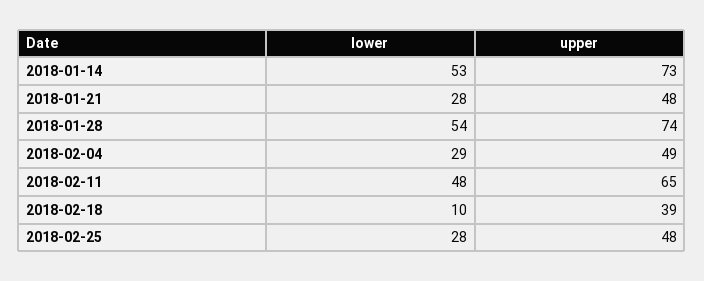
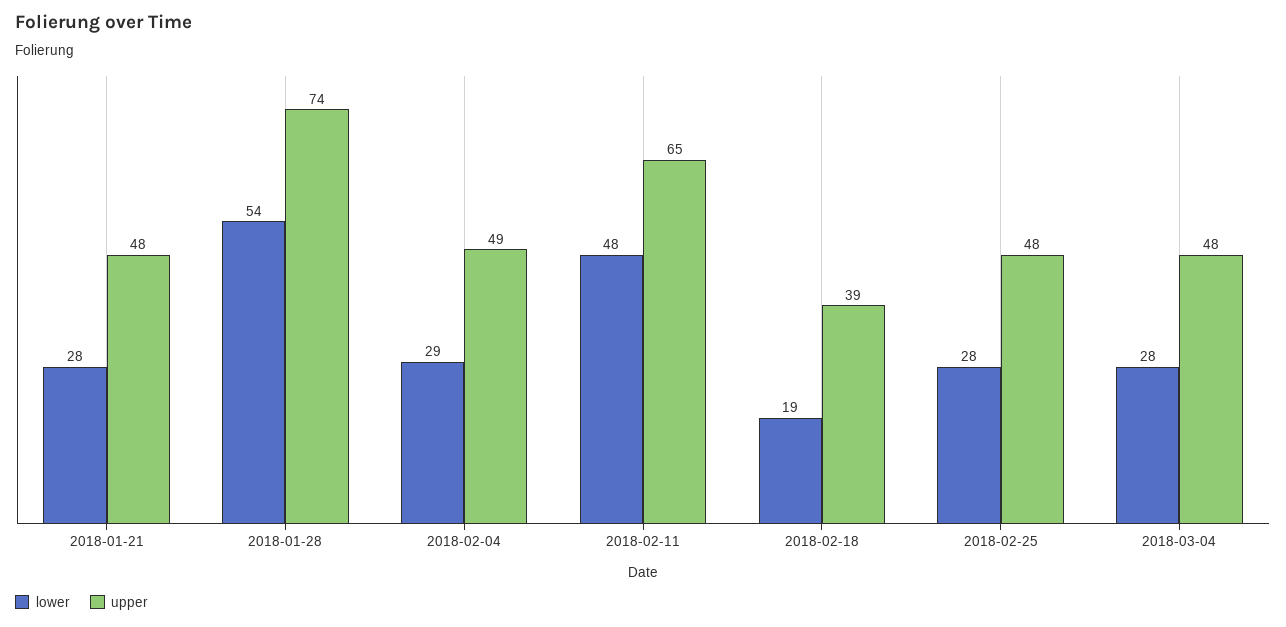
lower, 2018-01-14: 53 -> none
upper, 2018-01-14: 73 -> none
lower, 2018-02-18: 10 -> 19
lower, 2018-03-04: none -> 28
upper, 2018-03-04: none -> 48

